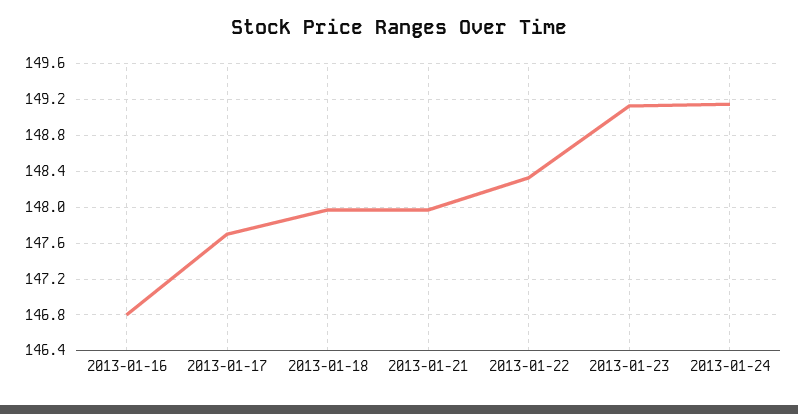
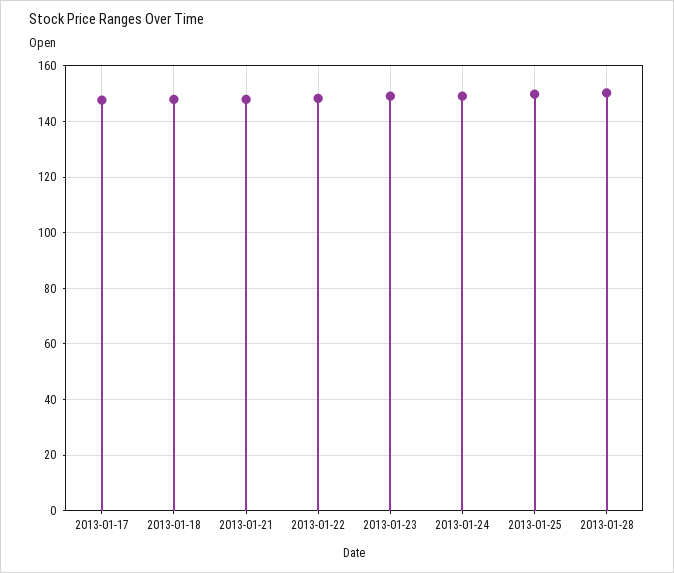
2013-01-16: 146.8 -> none
2013-01-25: none -> 150
2013-01-28: none -> 150

